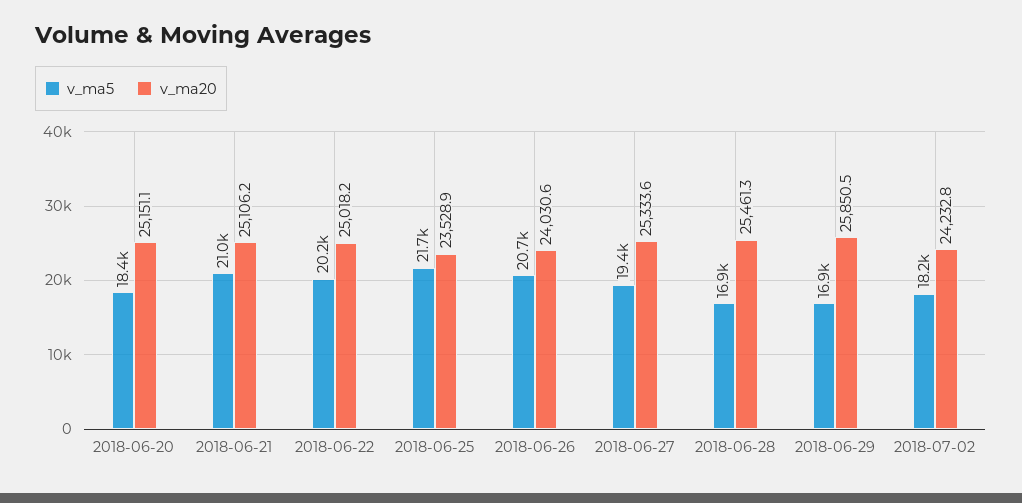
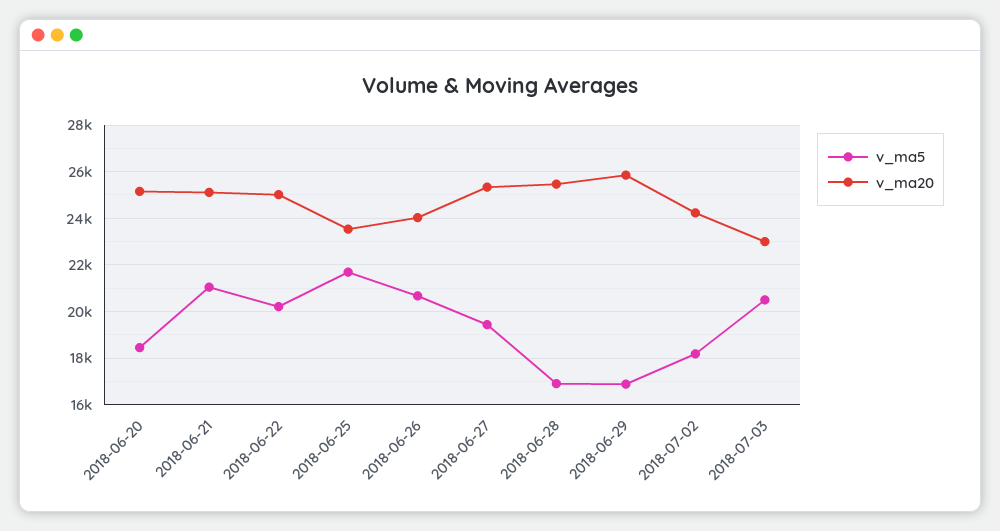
v_ma5, 2018-07-03: none -> 20500
v_ma20, 2018-07-03: none -> 23000

